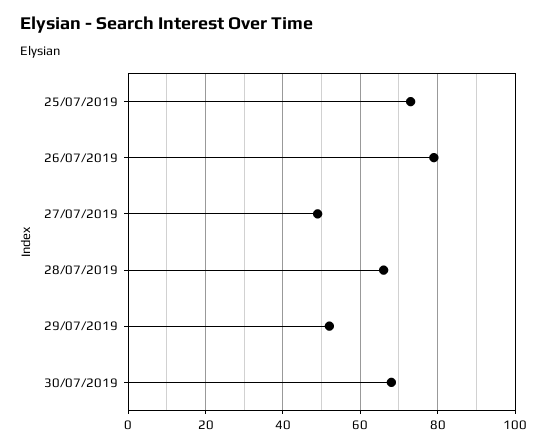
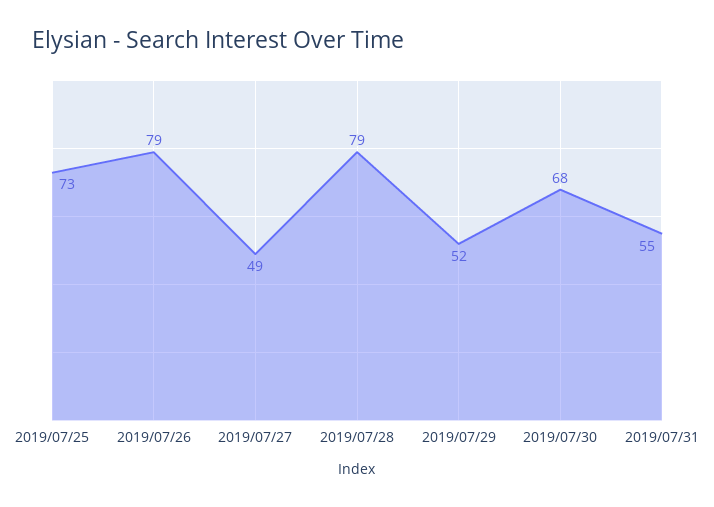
28/07/2019: 65 -> 79
2019/07/31: none -> 55

